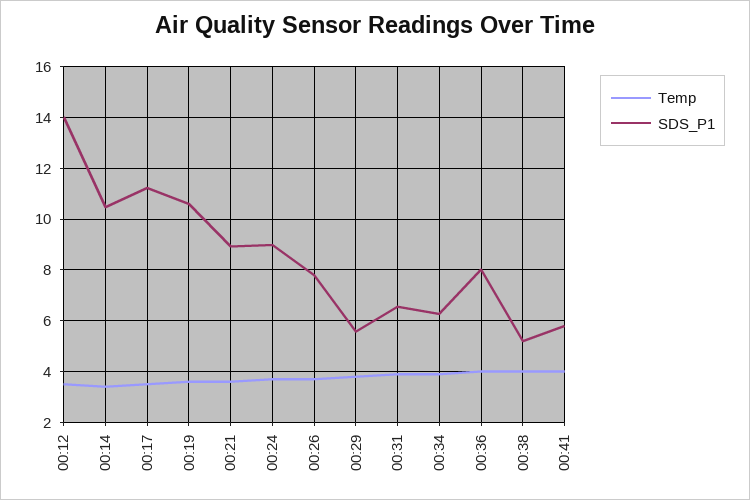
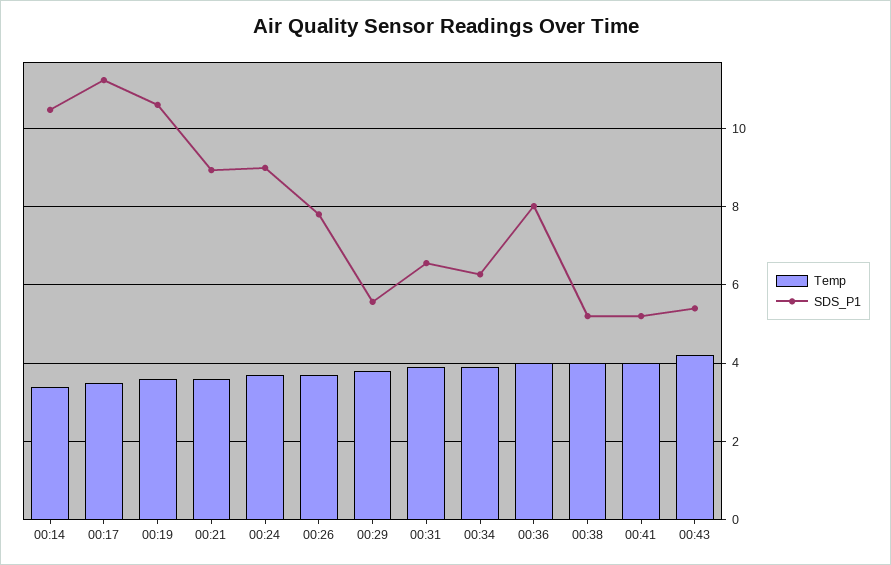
Temp, 00:12: 3.5 -> none
SDS_P1, 00:12: 14 -> none
SDS_P1, 00:41: 5.75 -> 5.2
Temp, 00:43: none -> 4.2
SDS_P1, 00:43: none -> 5.4

